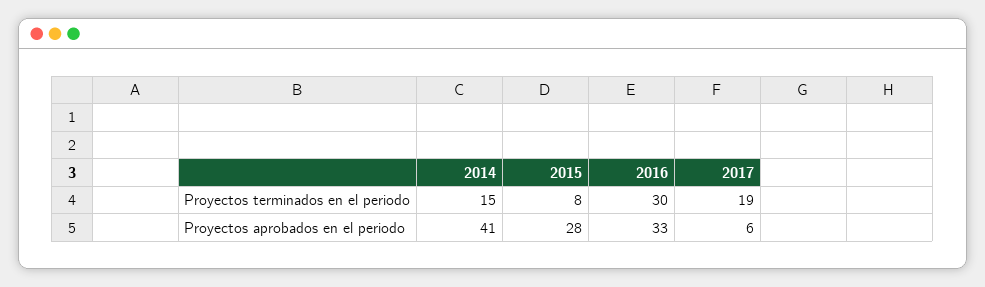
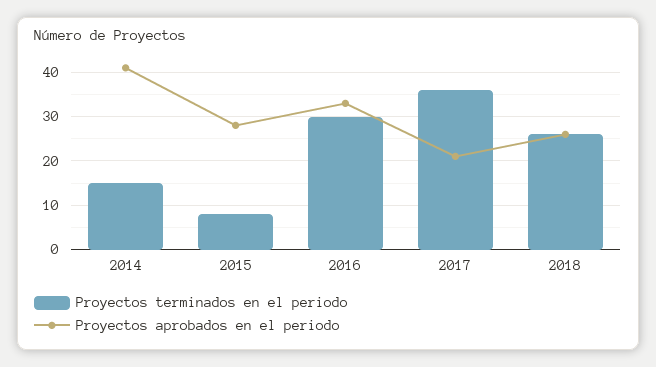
Proyectos terminados en el periodo, 2017: 19 -> 35
Proyectos aprobados en el periodo, 2017: 6 -> 20
Proyectos terminados en el periodo, 2018: none -> 25
Proyectos aprobados en el periodo, 2018: none -> 25

